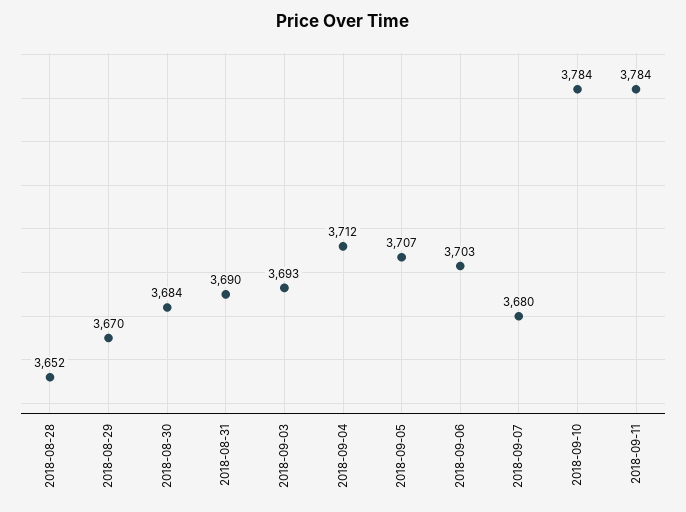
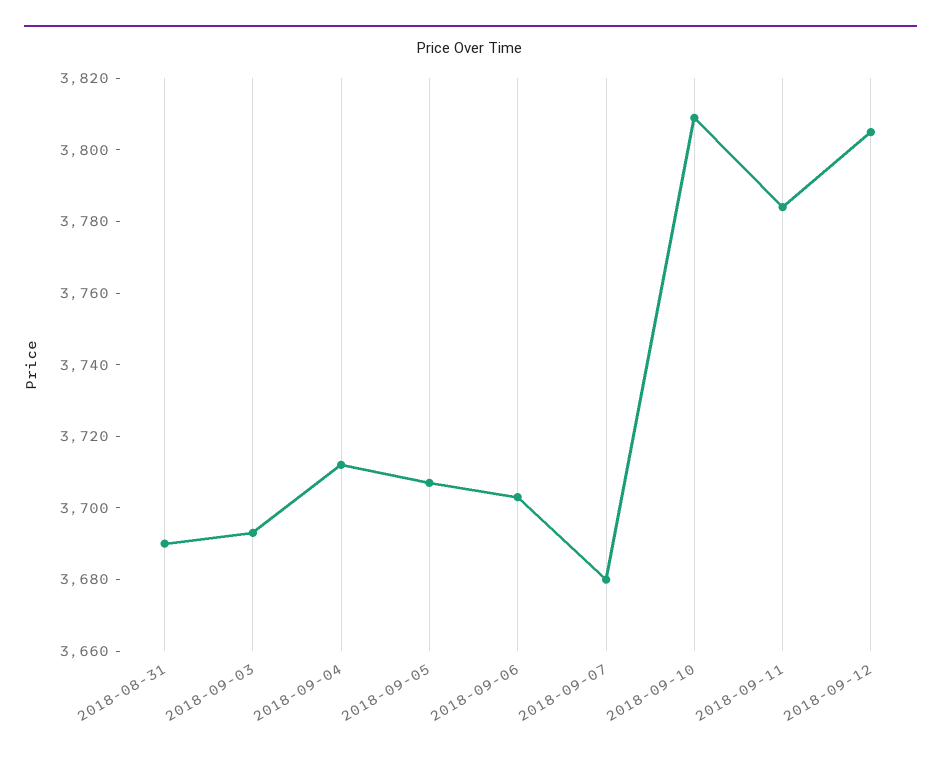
2018-08-28: 3652 -> none
2018-08-29: 3670 -> none
2018-08-30: 3684 -> none
2018-09-10: 3784 -> 3810
2018-09-12: none -> 3805

